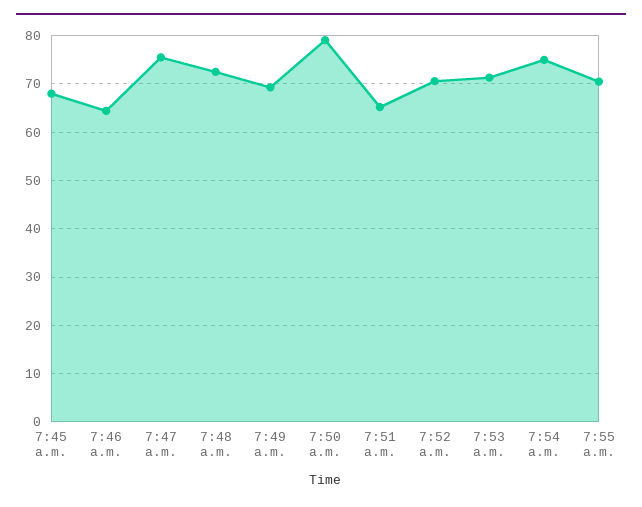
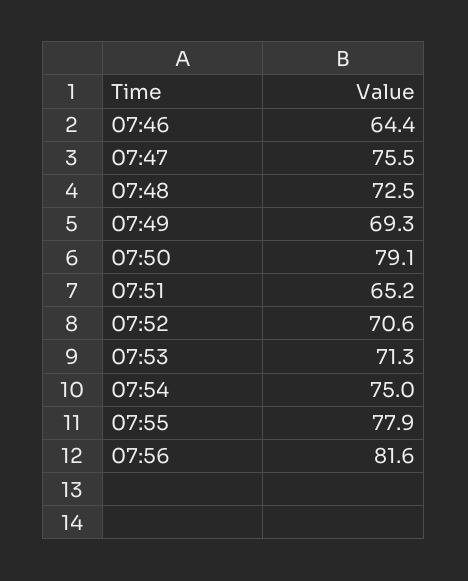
7:45 a.m.: 68 -> none
7:55 a.m.: 70 -> 77.9
07:56: none -> 81.6

